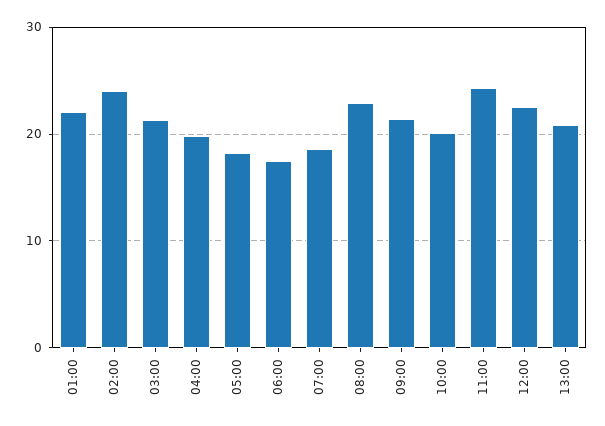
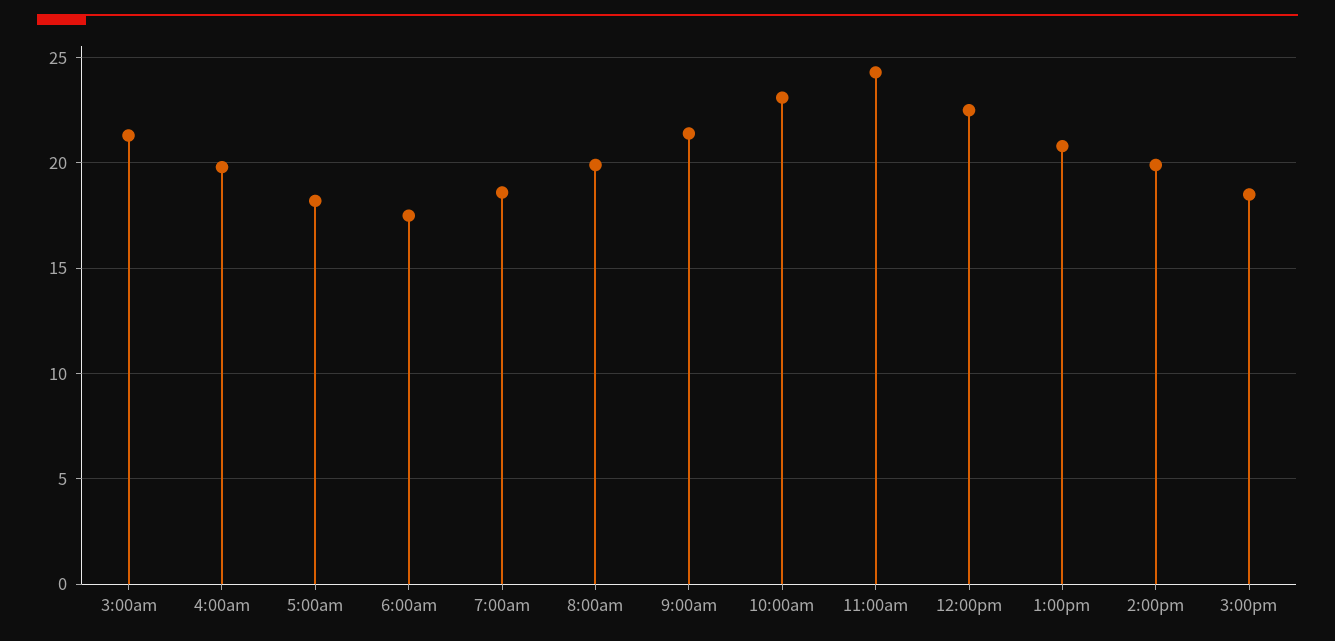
01:00: 22 -> none
02:00: 24 -> none
08:00: 23 -> 20
10:00: 20 -> 23
2:00pm: none -> 20
3:00pm: none -> 18.5

